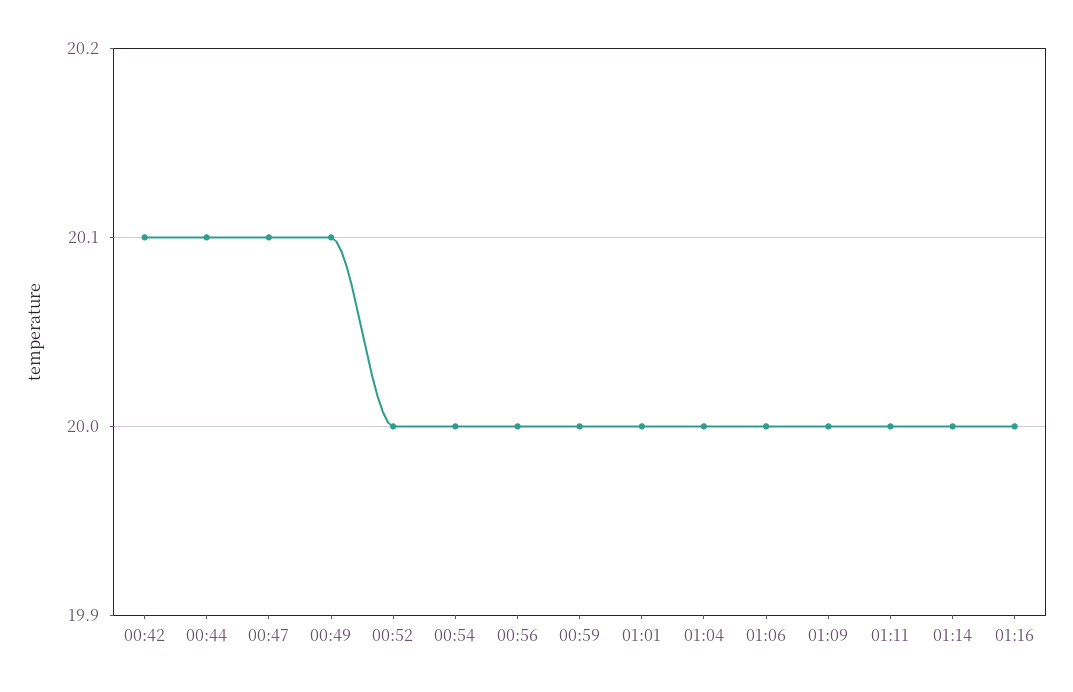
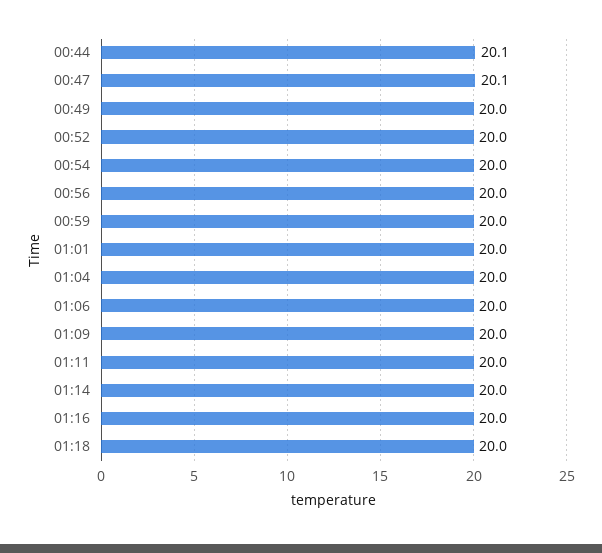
00:42: 20.1 -> none
00:49: 20.1 -> 20
01:18: none -> 20

